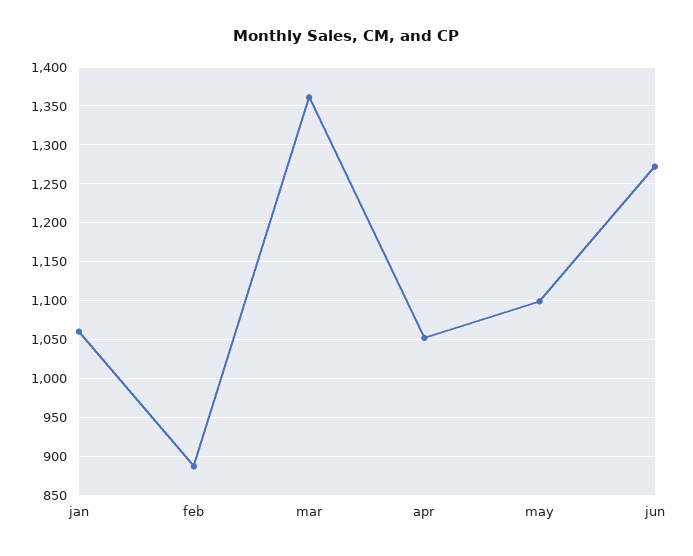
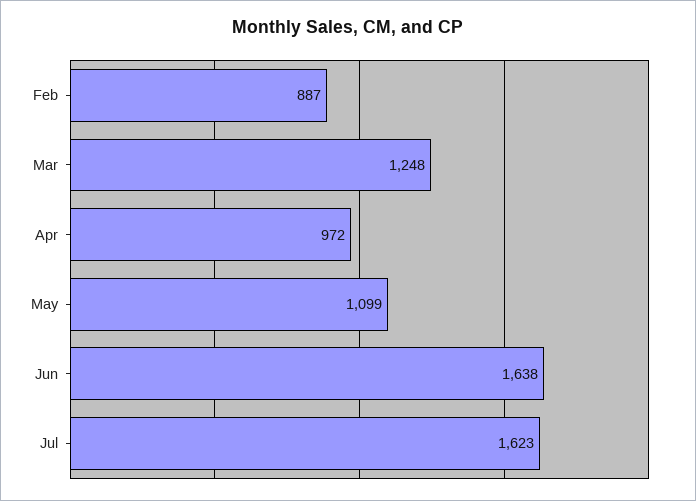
jan: 1060 -> none
mar: 1360 -> 1248
apr: 1050 -> 972
jun: 1270 -> 1638
Jul: none -> 1623

